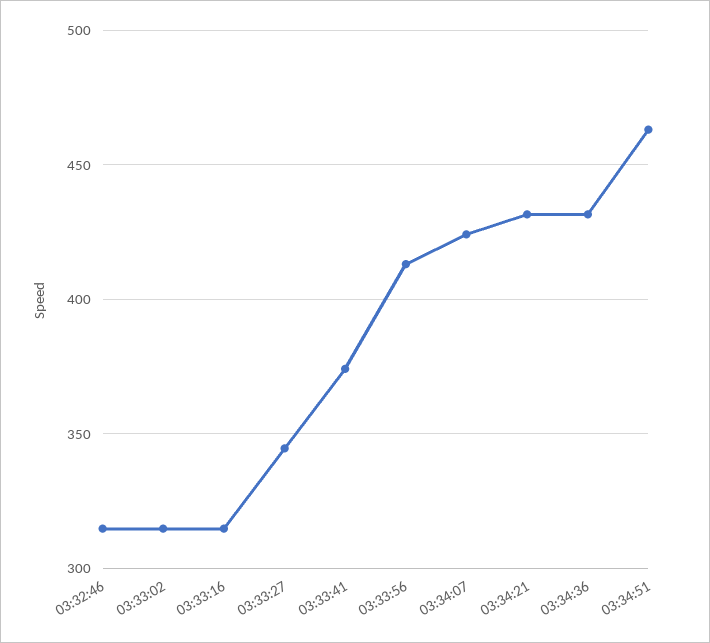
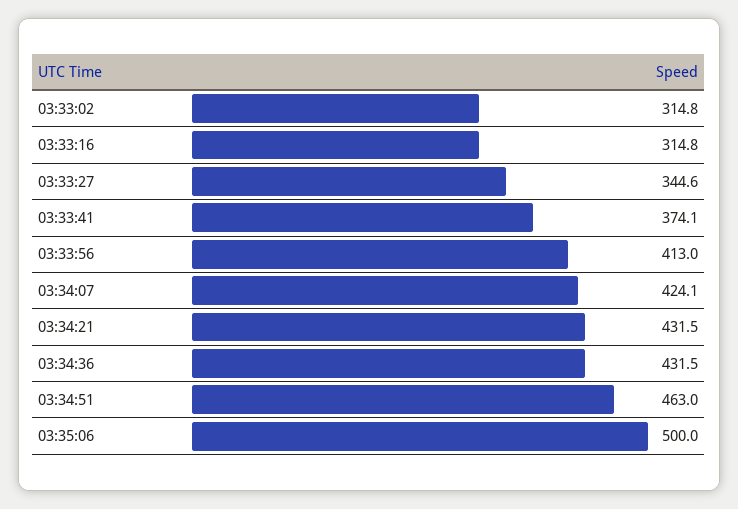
03:32:46: 315 -> none
03:35:06: none -> 500

